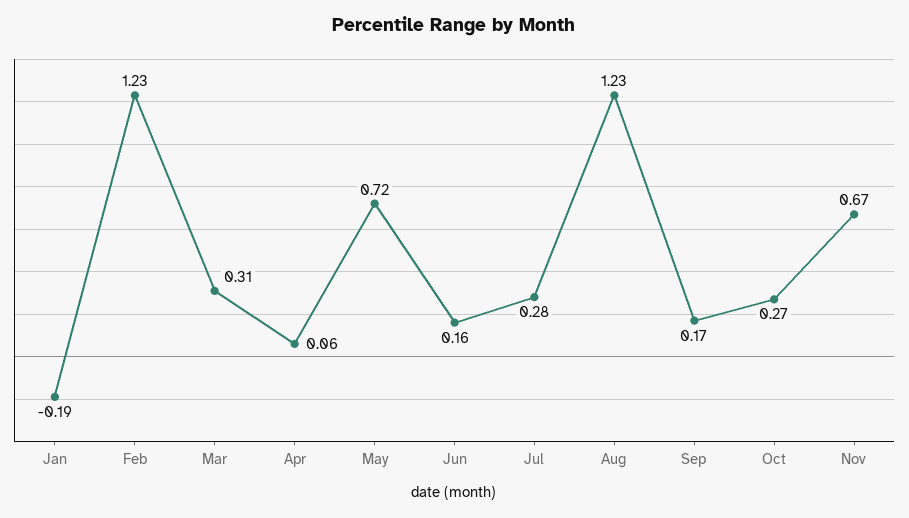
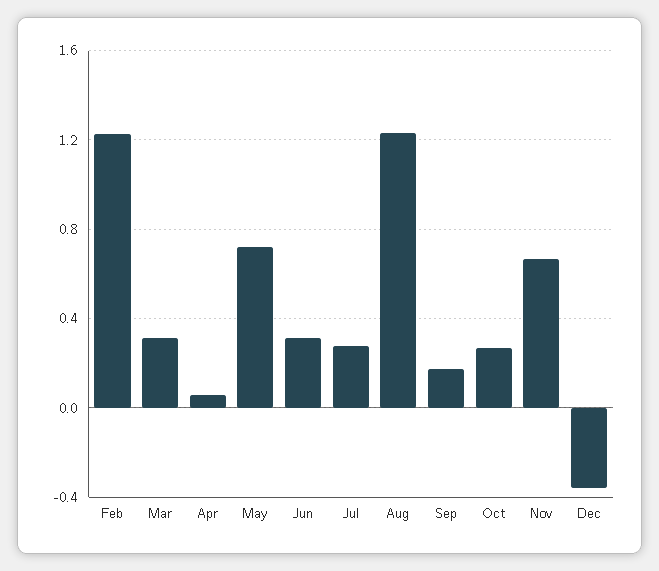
Jan: -0.19 -> none
Jun: 0.16 -> 0.3
Dec: none -> -0.35

